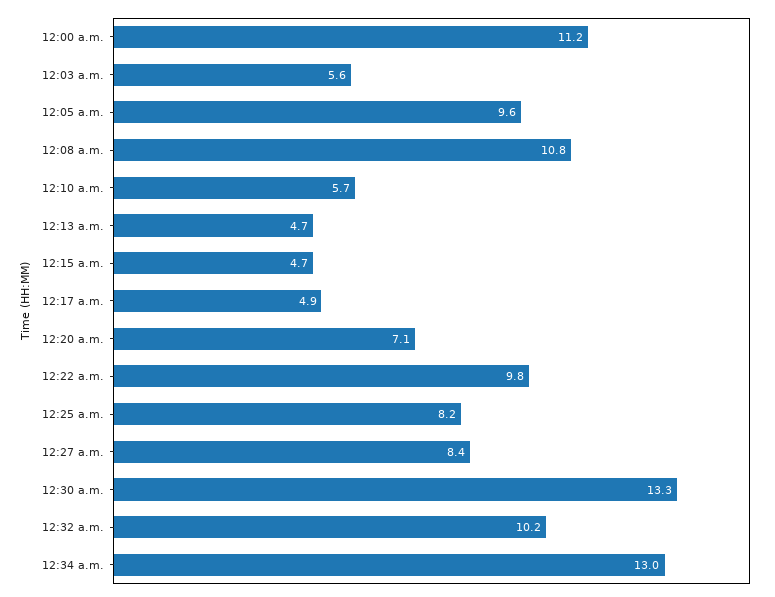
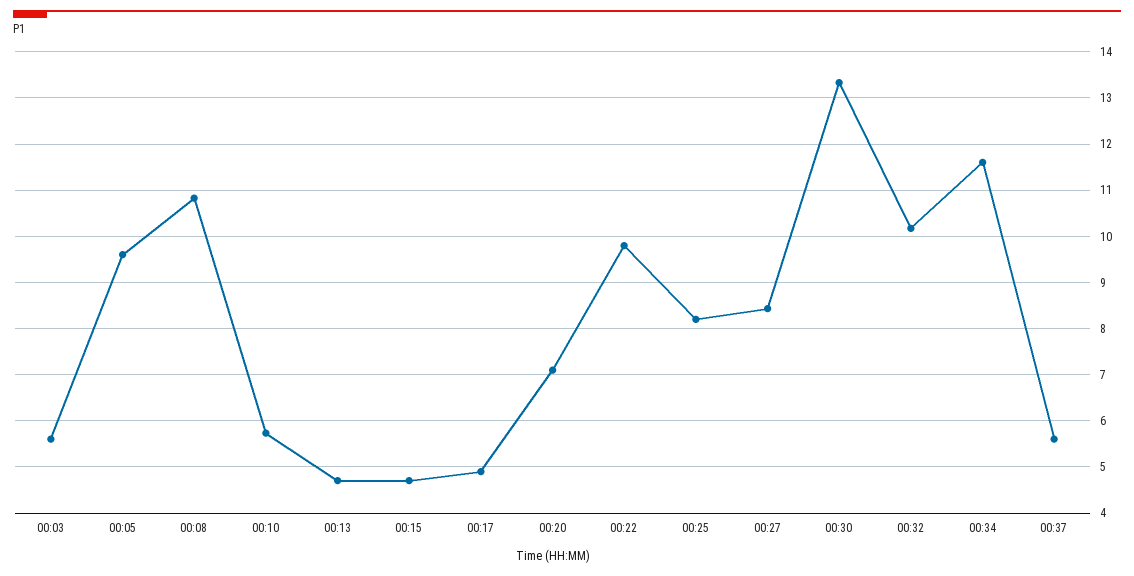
12:00 a.m.: 11.2 -> none
12:34 a.m.: 13 -> 11.6
00:37: none -> 5.6

